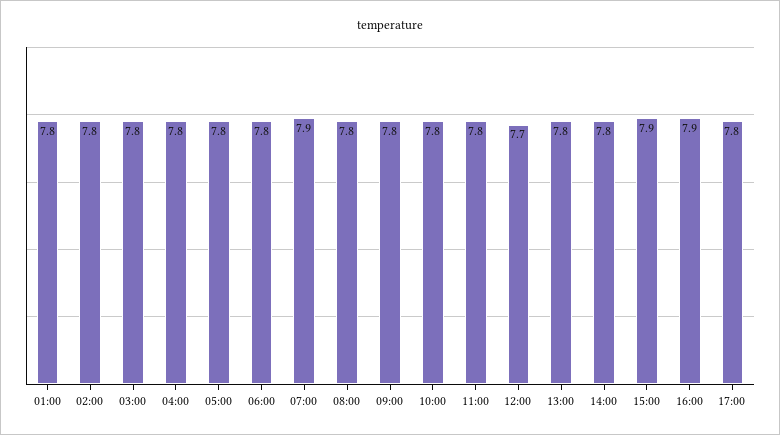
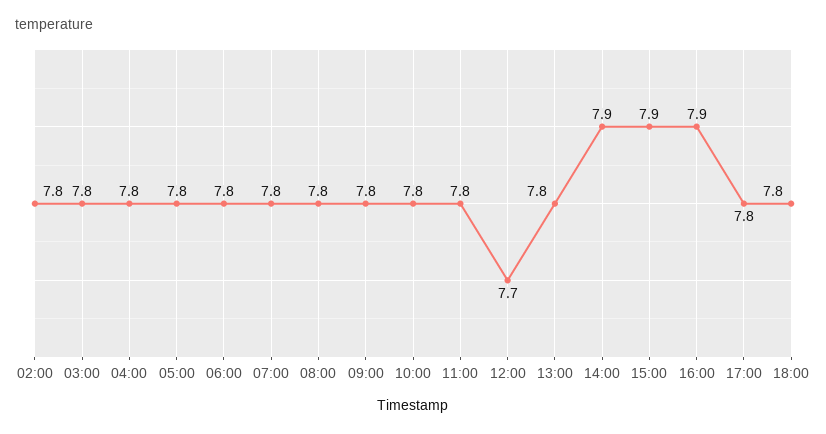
01:00: 7.8 -> none
07:00: 7.9 -> 7.8
14:00: 7.8 -> 7.9
18:00: none -> 7.8

